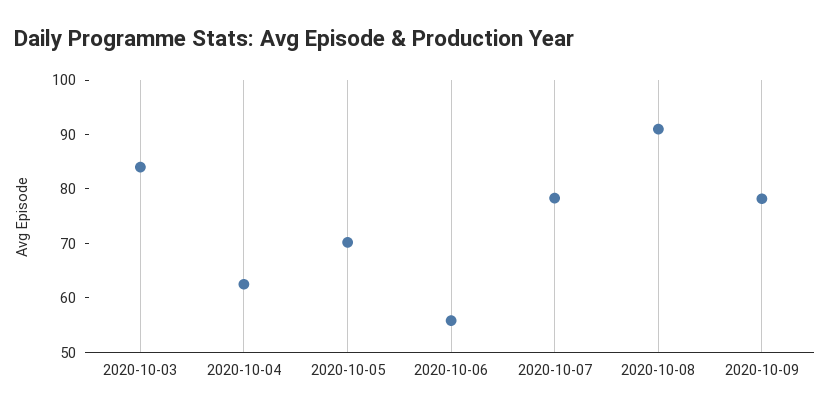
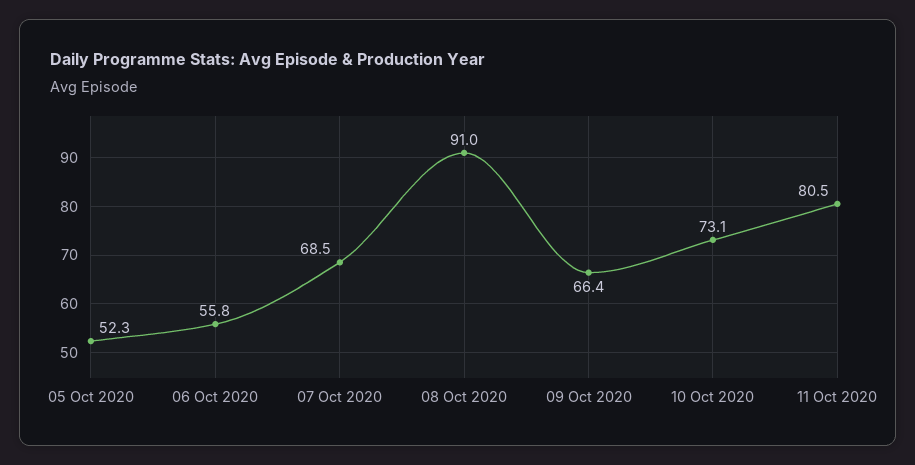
2020-10-03: 84 -> none
2020-10-04: 62 -> none
2020-10-05: 70 -> 52.3
2020-10-07: 78 -> 68.5
2020-10-09: 78 -> 66.4
10 Oct 2020: none -> 73.1
11 Oct 2020: none -> 80.5

